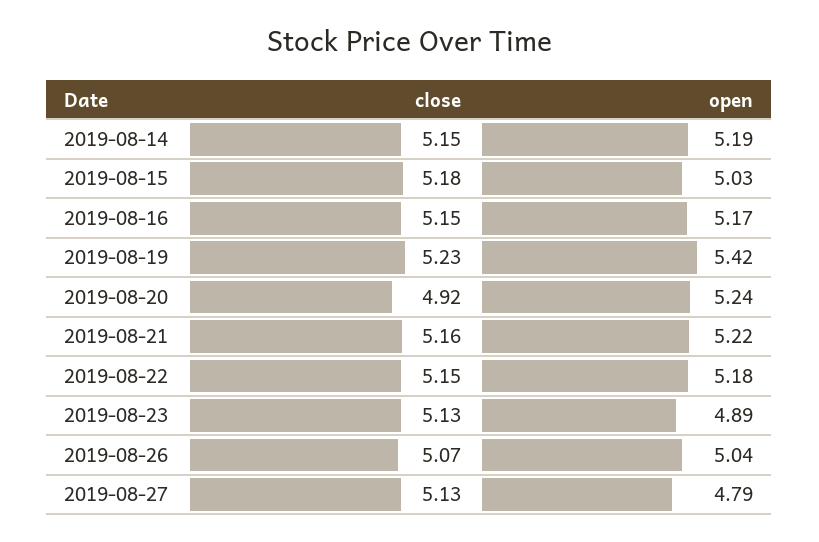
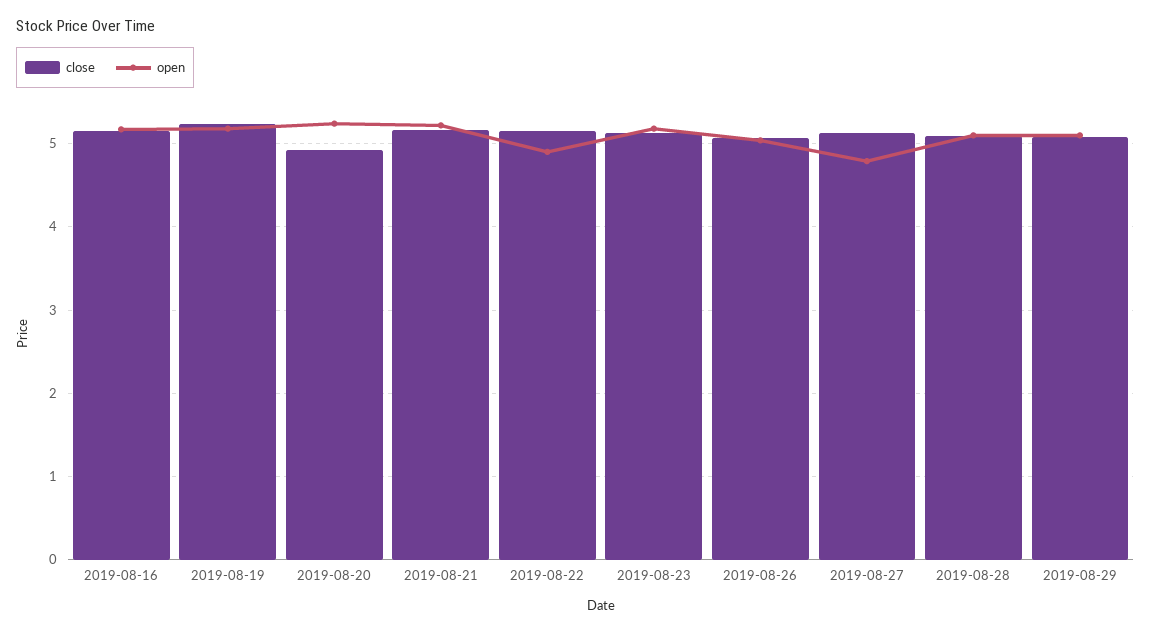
close, 2019-08-14: 5.15 -> none
open, 2019-08-14: 5.19 -> none
close, 2019-08-15: 5.18 -> none
open, 2019-08-15: 5.03 -> none
open, 2019-08-19: 5.42 -> 5.2
open, 2019-08-22: 5.18 -> 4.9
open, 2019-08-23: 4.89 -> 5.2
close, 2019-08-28: none -> 5.1
open, 2019-08-28: none -> 5.1
close, 2019-08-29: none -> 5.1
open, 2019-08-29: none -> 5.1

